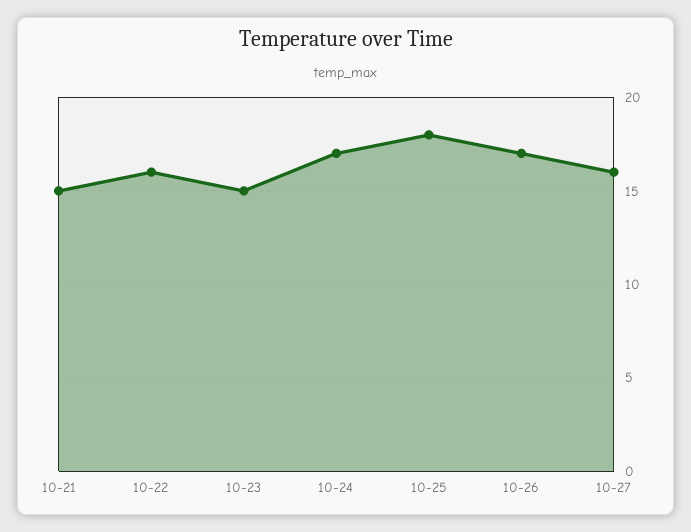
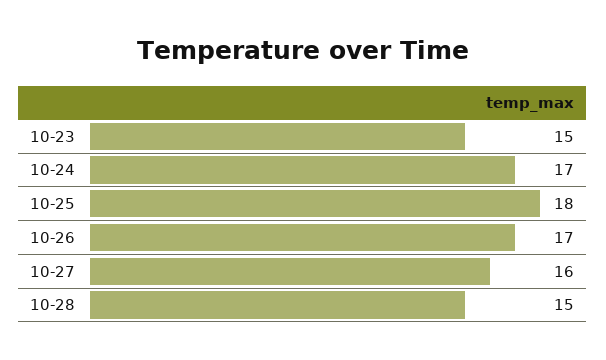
10-21: 15 -> none
10-22: 16 -> none
10-28: none -> 15

